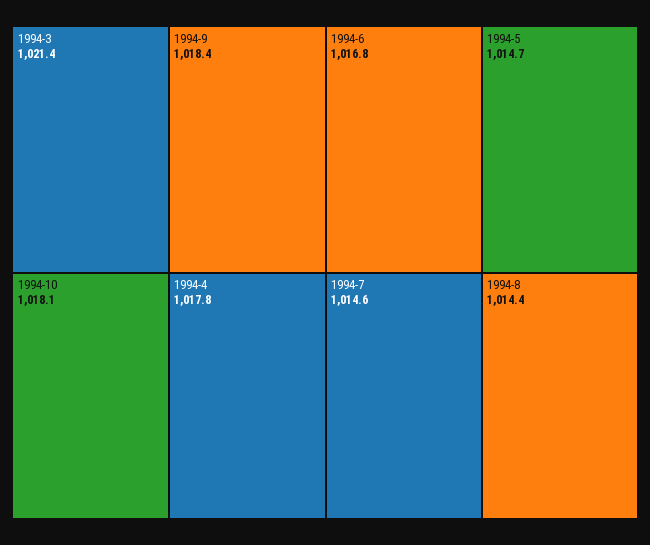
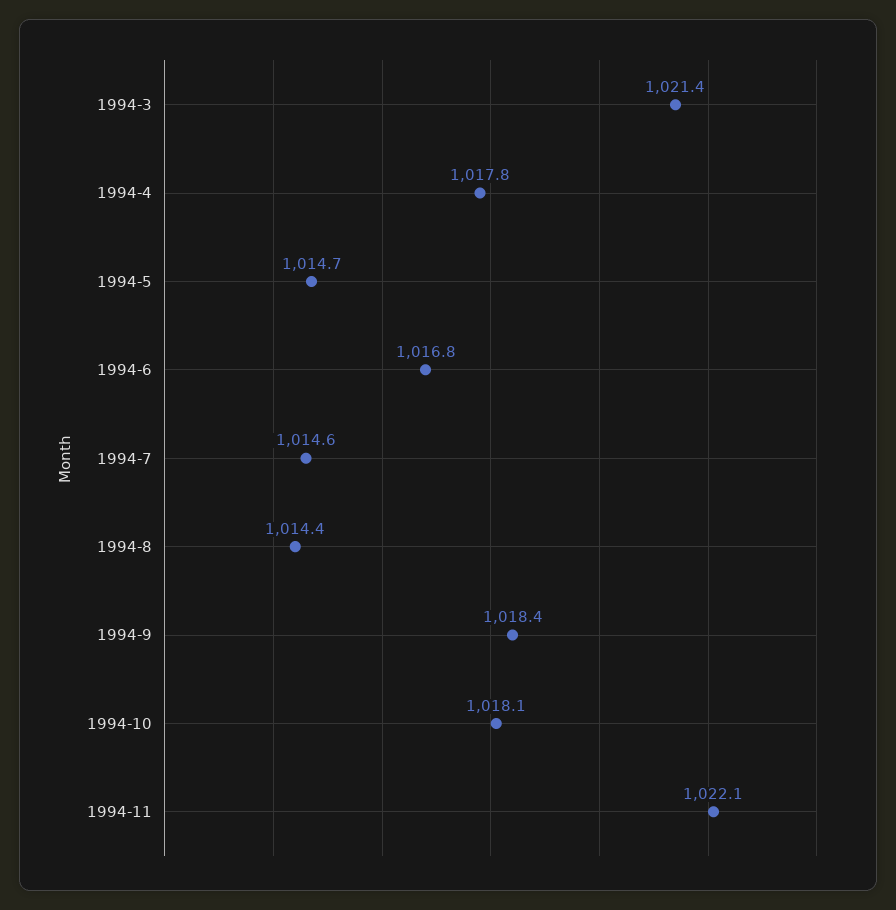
1994-11: none -> 1022.1

